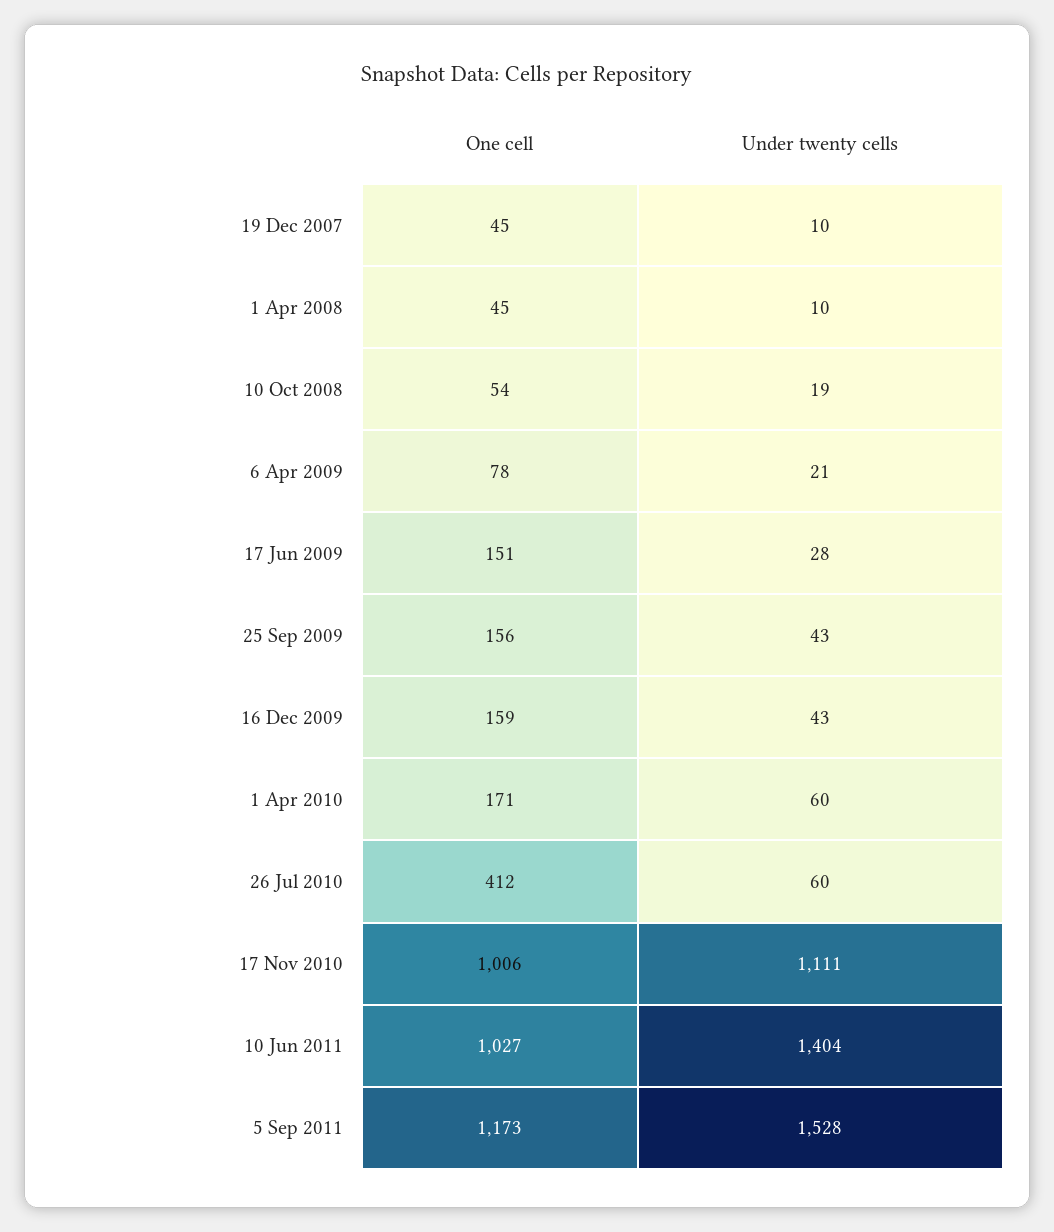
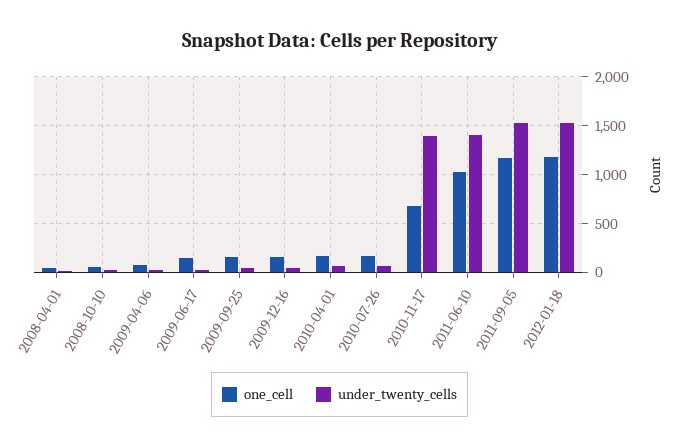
One cell, 19 Dec 2007: 45 -> none
Under twenty cells, 19 Dec 2007: 10 -> none
One cell, 26 Jul 2010: 412 -> 200
One cell, 17 Nov 2010: 1006 -> 700
Under twenty cells, 17 Nov 2010: 1111 -> 1400
One cell, 2012-01-18: none -> 1200
Under twenty cells, 2012-01-18: none -> 1500

